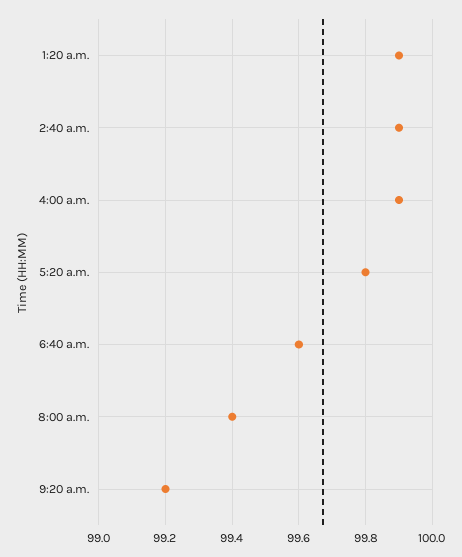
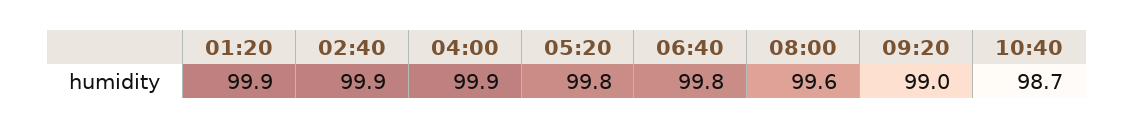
6:40 a.m.: 99.6 -> 99.8
8:00 a.m.: 99.4 -> 99.6
9:20 a.m.: 99.2 -> 99
10:40: none -> 98.7

